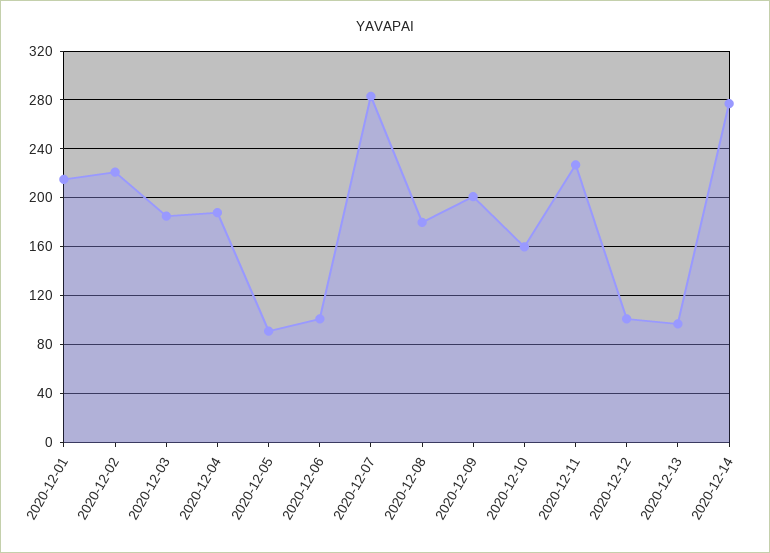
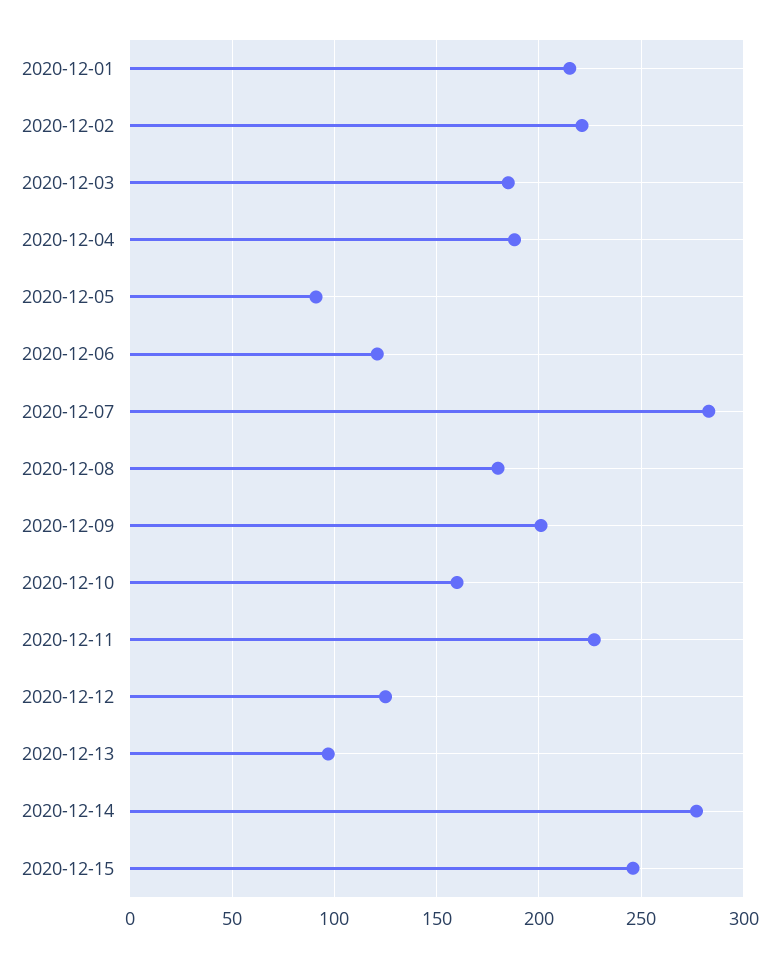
2020-12-06: 100 -> 120
2020-12-12: 100 -> 125
2020-12-15: none -> 245

